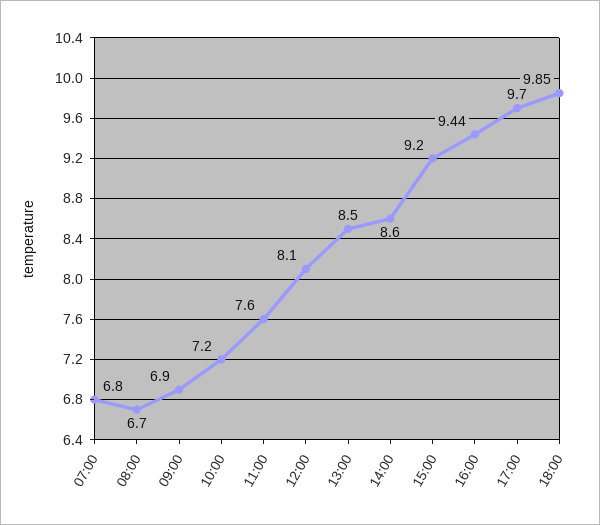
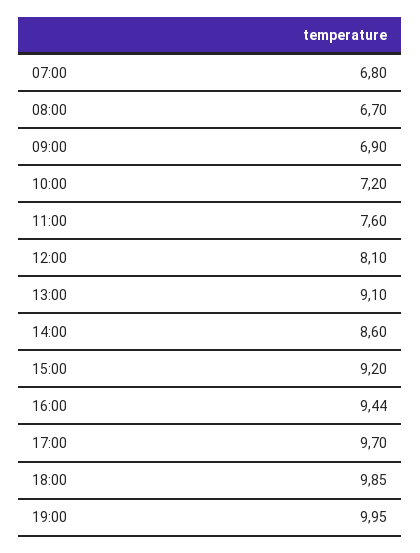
13:00: 8.5 -> 9.1
19:00: none -> 9.95

